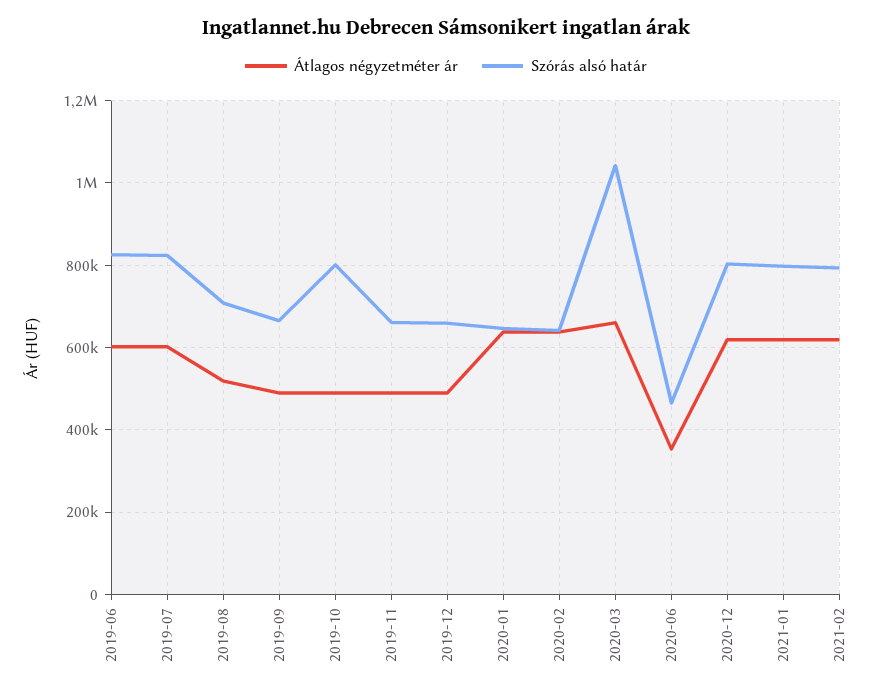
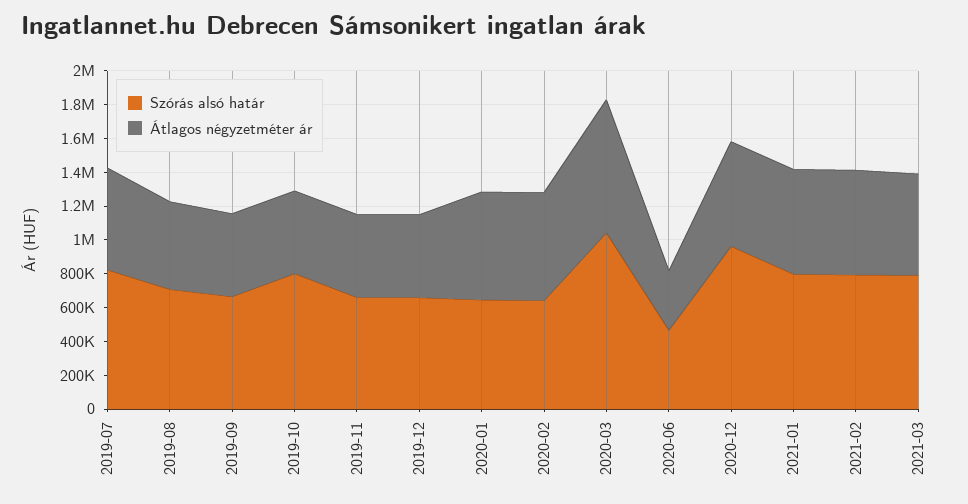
Átlagos négyzetméter ár, 2019-06: 600000 -> none
Szórás alsó határ, 2019-06: 820000 -> none
Átlagos négyzetméter ár, 2020-03: 660000 -> 800000
Szórás alsó határ, 2020-12: 800000 -> 950000
Szórás alsó határ, 2021-03: none -> 800000
Átlagos négyzetméter ár, 2021-03: none -> 600000

